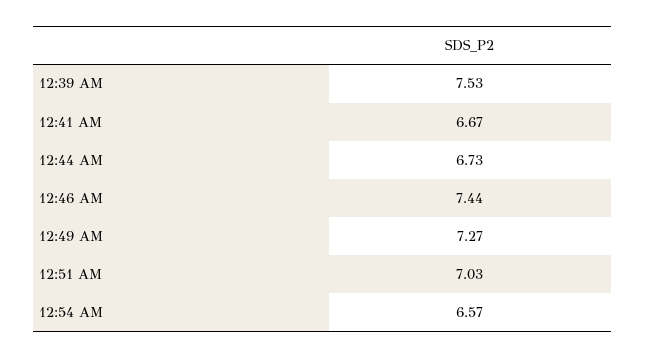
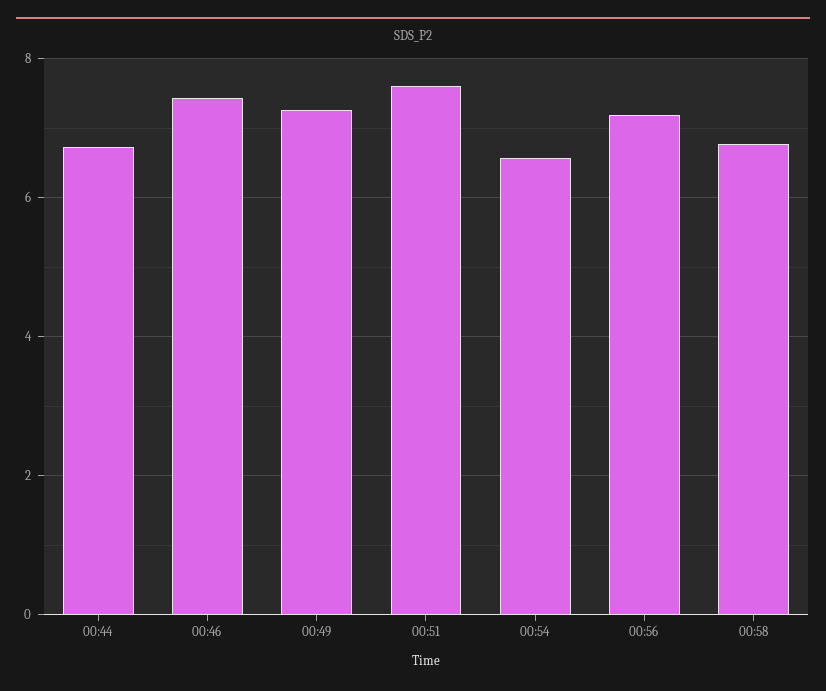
12:39 AM: 7.53 -> none
12:41 AM: 6.67 -> none
12:51 AM: 7.03 -> 7.6
00:56: none -> 7.2
00:58: none -> 6.8

